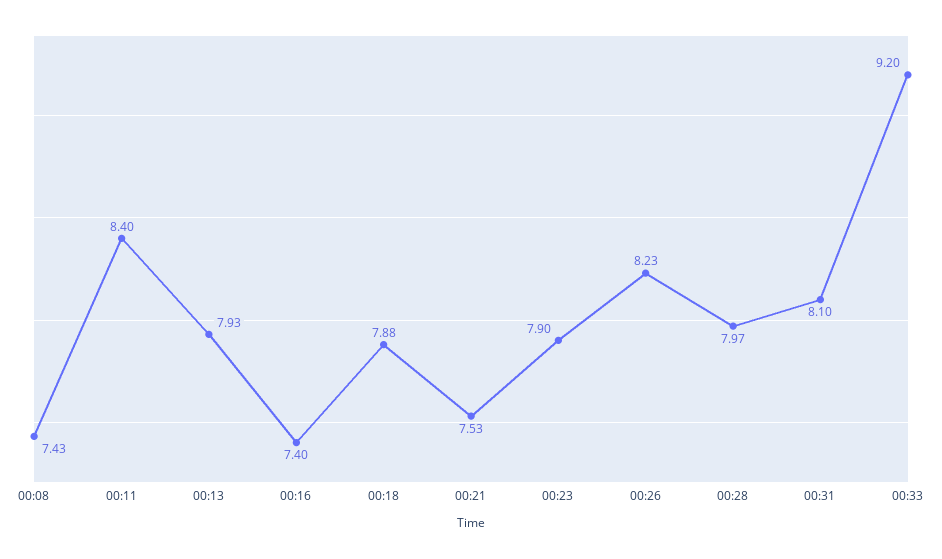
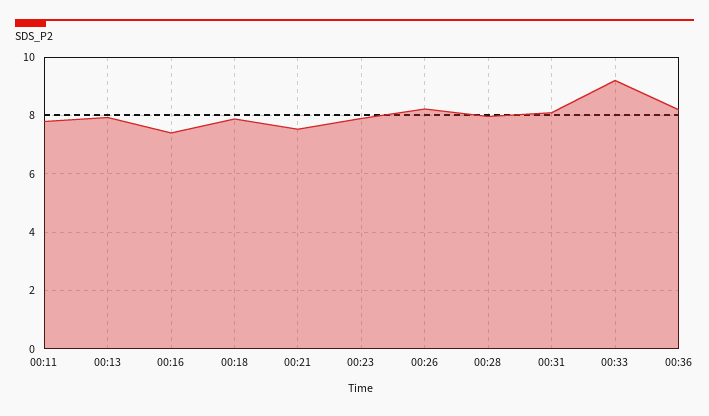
00:08: 7.43 -> none
00:11: 8.4 -> 7.75
00:36: none -> 8.25

